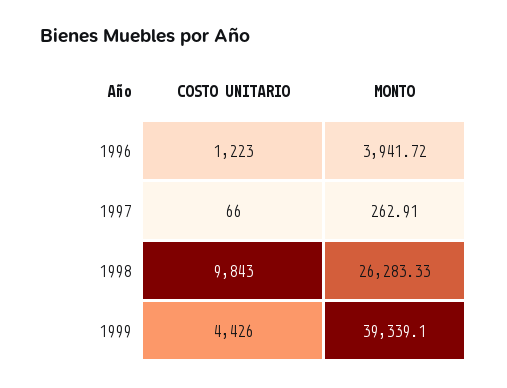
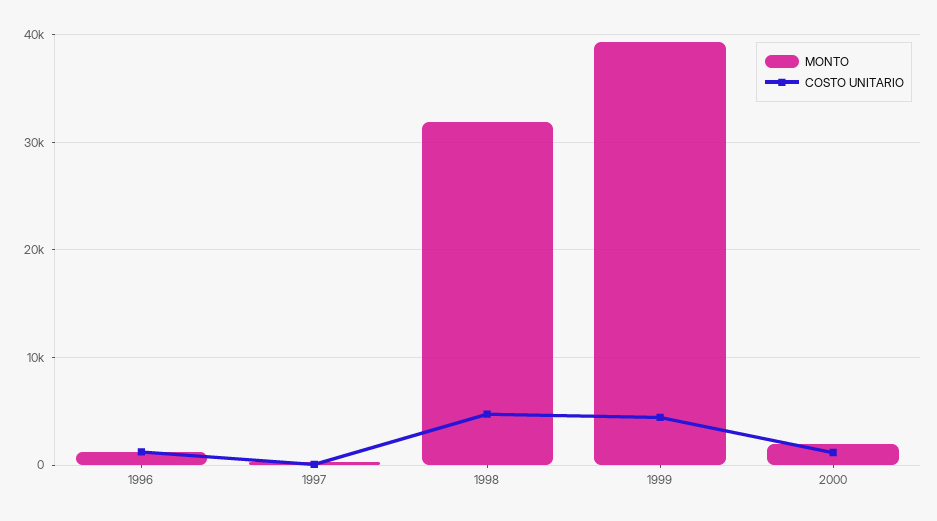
MONTO, 1996: 3941.72 -> 1000
COSTO UNITARIO, 1998: 9843 -> 5000
MONTO, 1998: 26283.33 -> 32000
MONTO, 2000: none -> 2000
COSTO UNITARIO, 2000: none -> 1000

